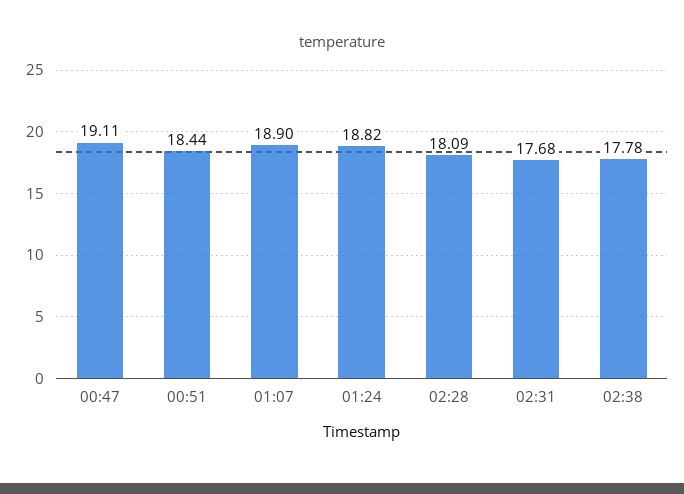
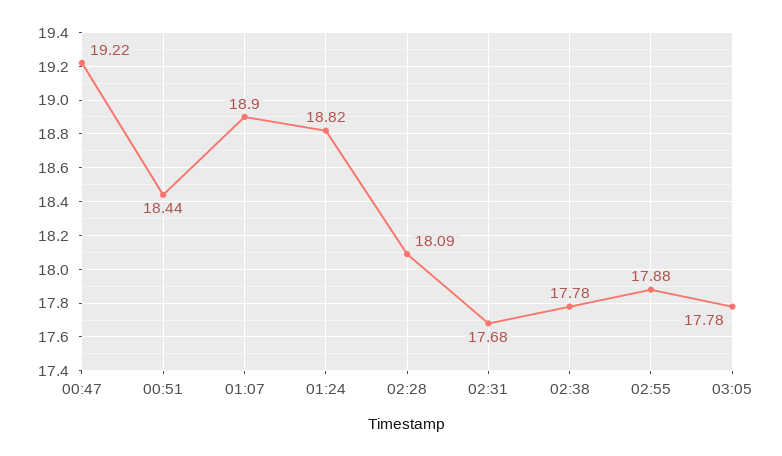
00:47: 19.11 -> 19.22
02:55: none -> 17.88
03:05: none -> 17.78

